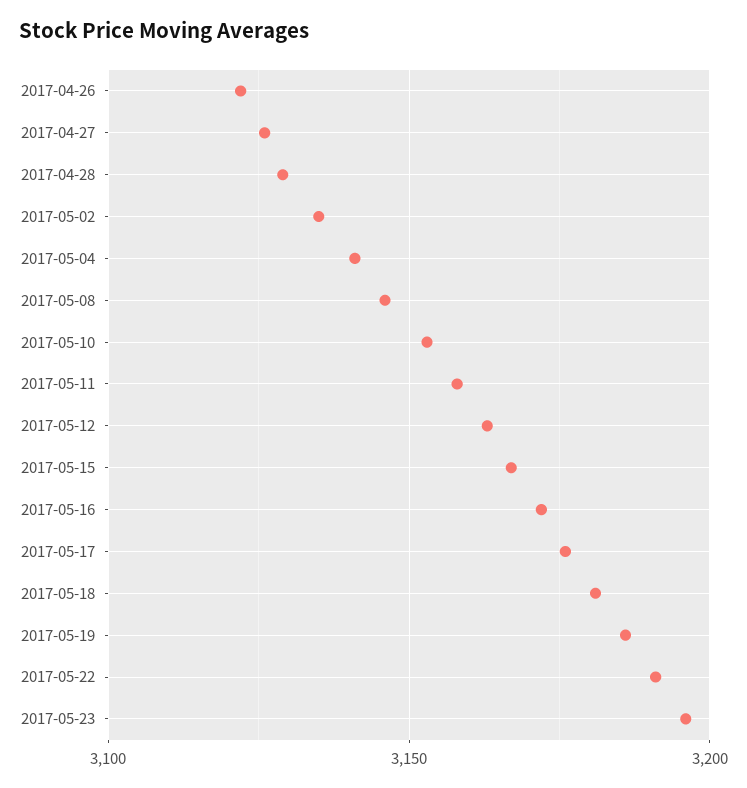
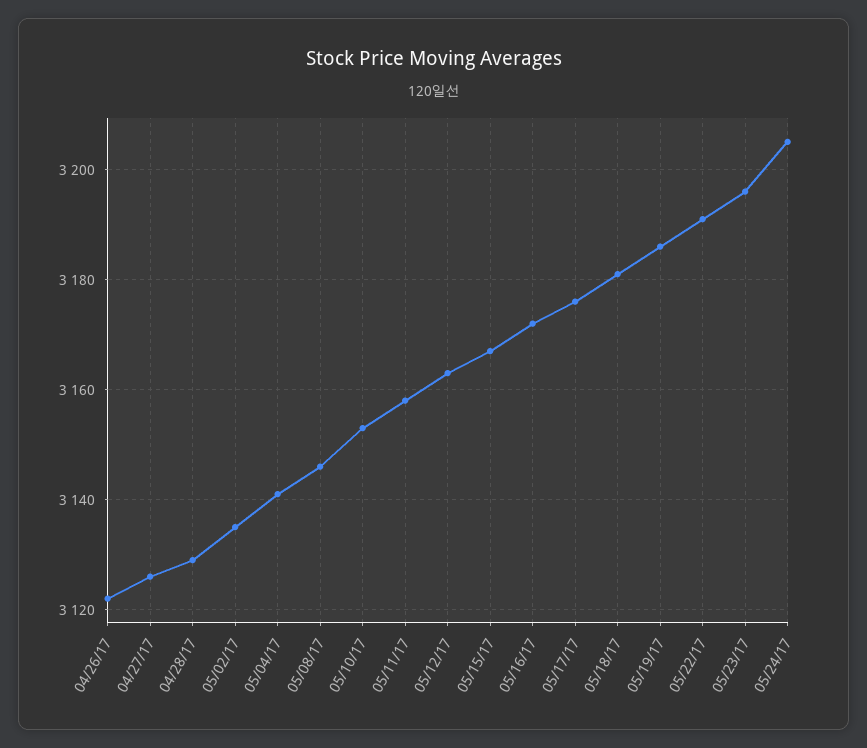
05/24/17: none -> 3205

